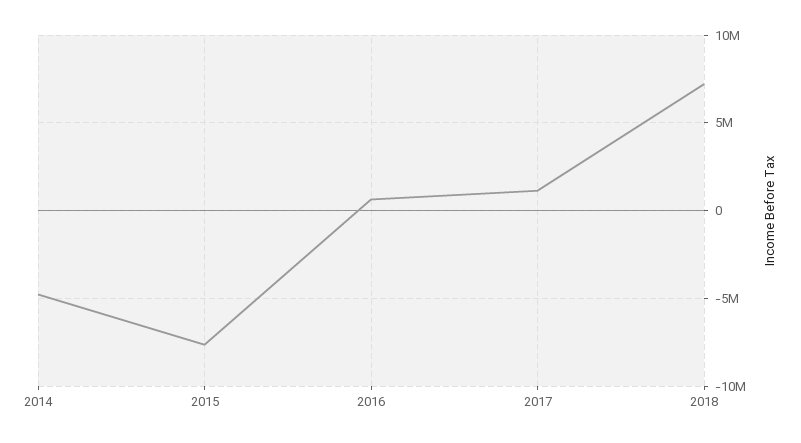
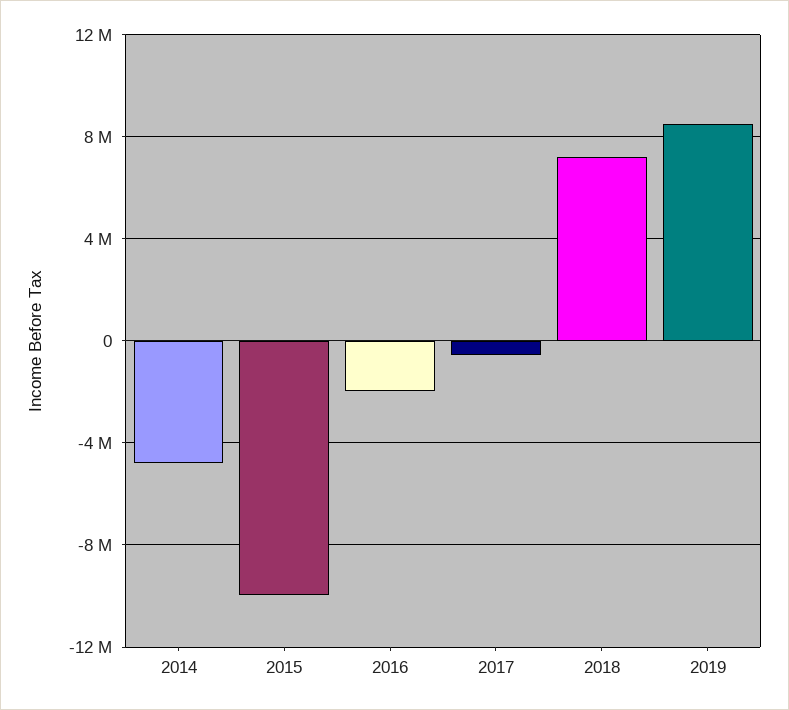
2015: -7500000 -> -10000000
2016: 500000 -> -2000000
2017: 1000000 -> -500000
2019: none -> 8500000

